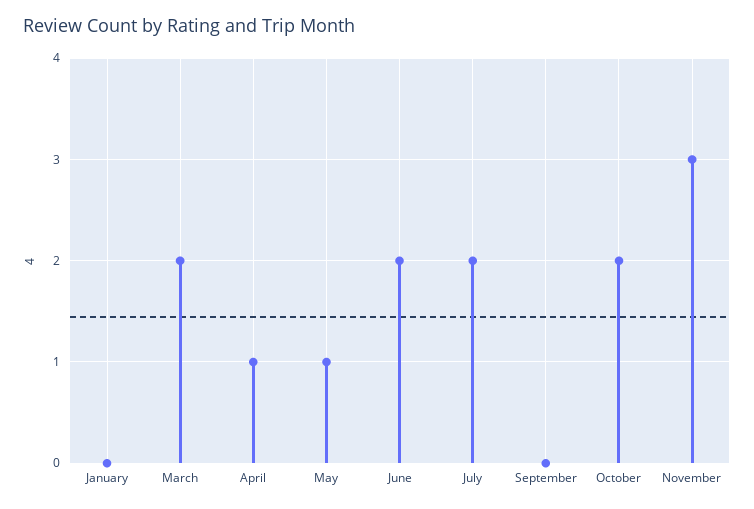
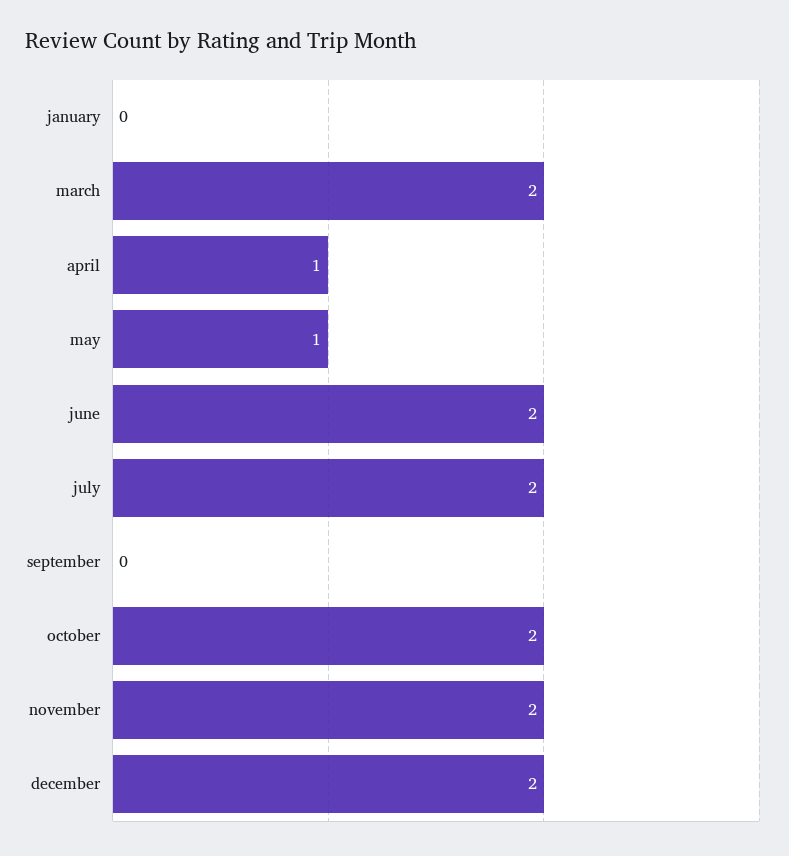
November: 3 -> 2
december: none -> 2

